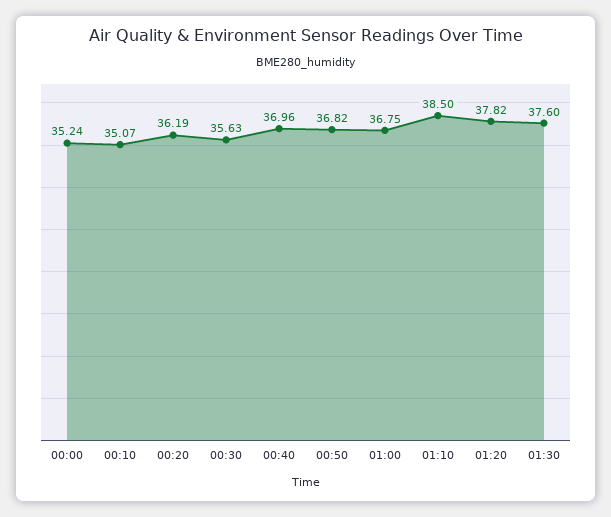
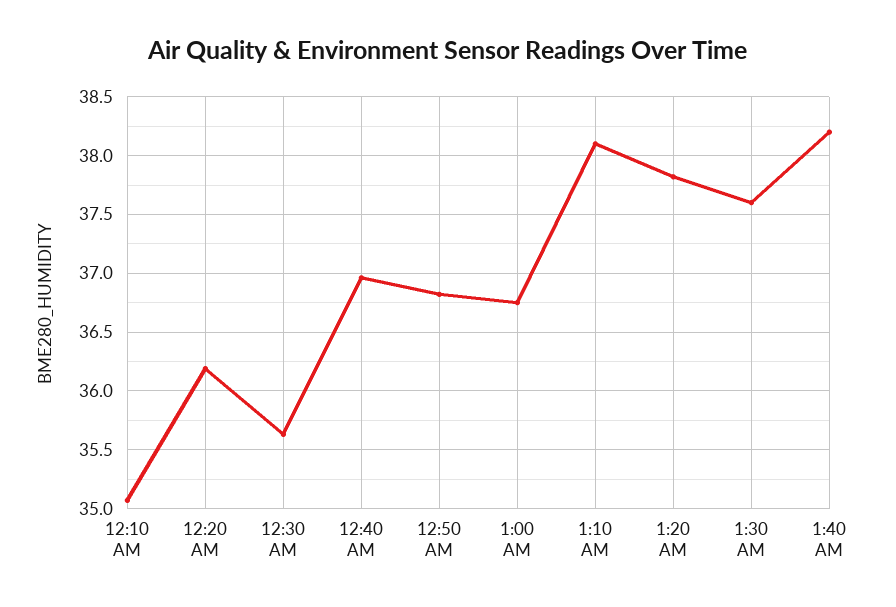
00:00: 35.24 -> none
01:10: 38.5 -> 38.1
1:40 AM: none -> 38.2

